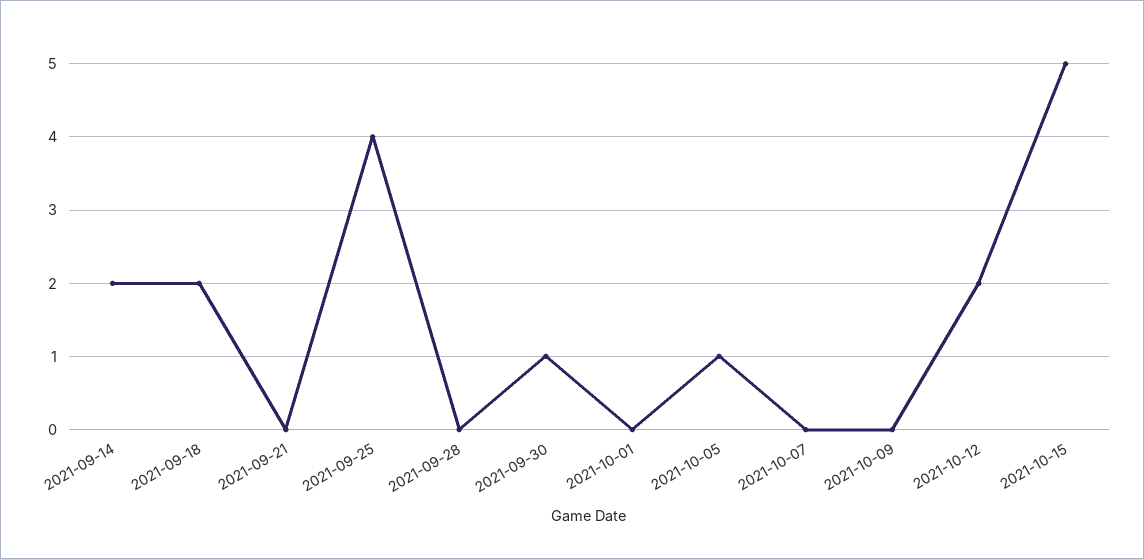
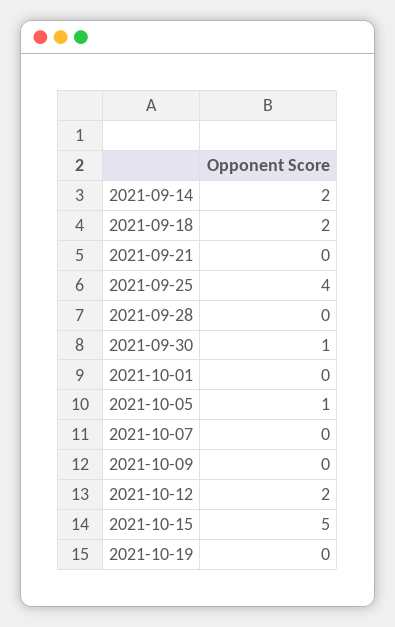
2021-10-19: none -> 0

